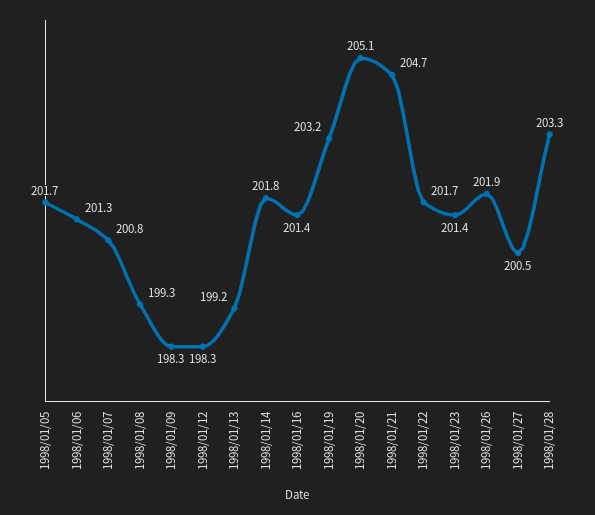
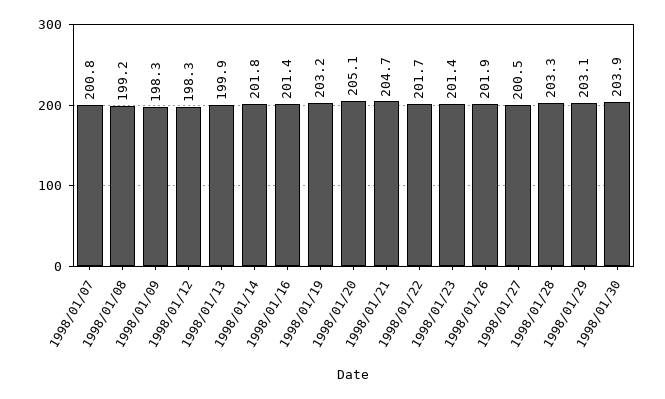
1998/01/05: 201.7 -> none
1998/01/06: 201.3 -> none
1998/01/08: 199.3 -> 199.2
1998/01/13: 199.2 -> 199.9
1998/01/29: none -> 203.1
1998/01/30: none -> 203.9

